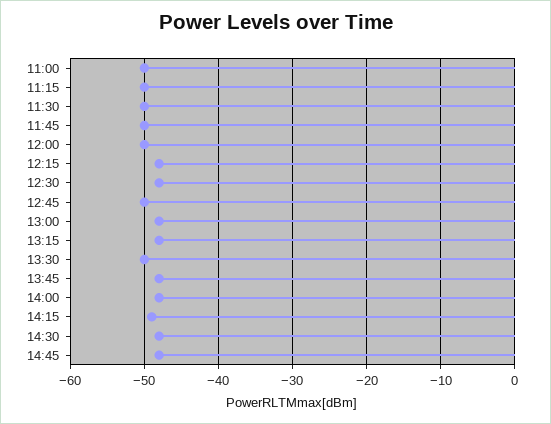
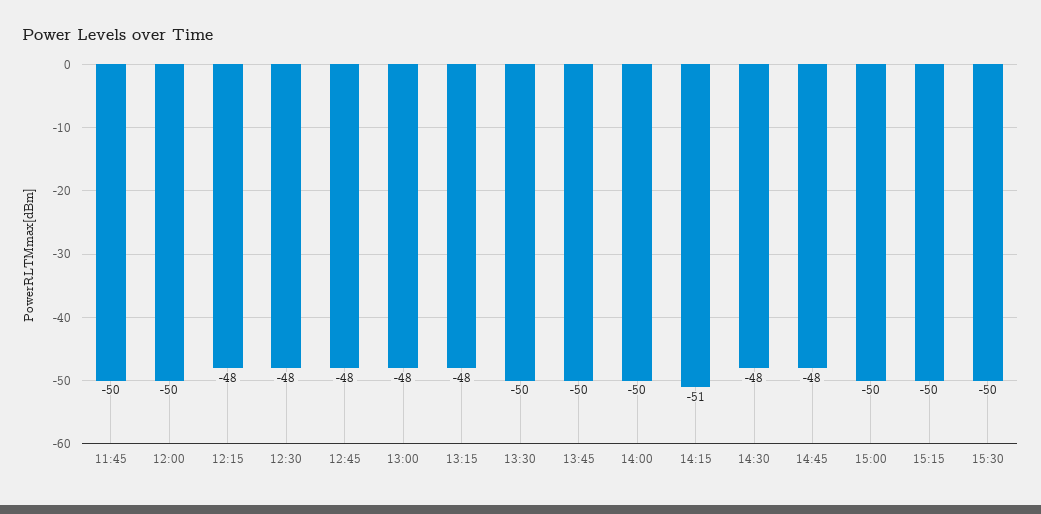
11:00: -50 -> none
11:15: -50 -> none
11:30: -50 -> none
12:45: -50 -> -48
13:45: -48 -> -50
14:00: -48 -> -50
14:15: -49 -> -51
15:00: none -> -50
15:15: none -> -50
15:30: none -> -50

